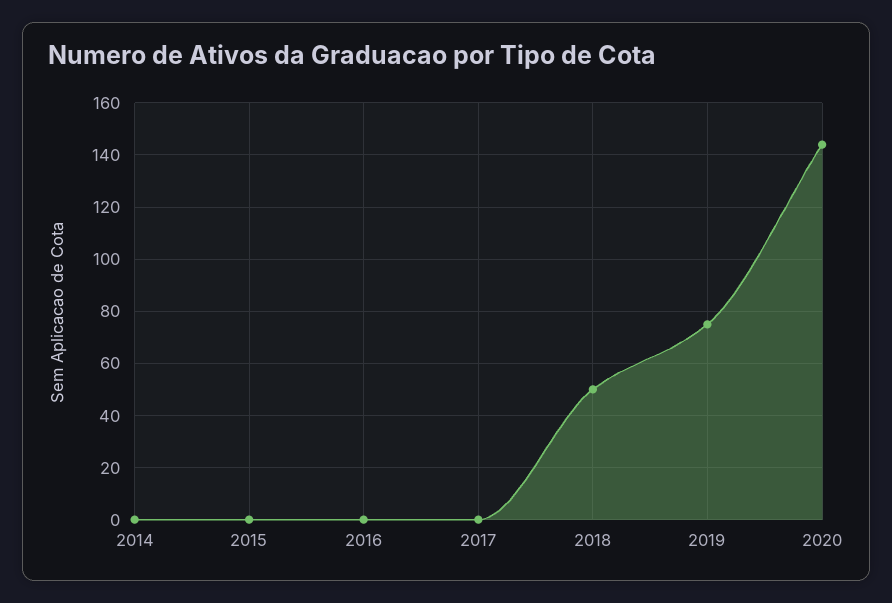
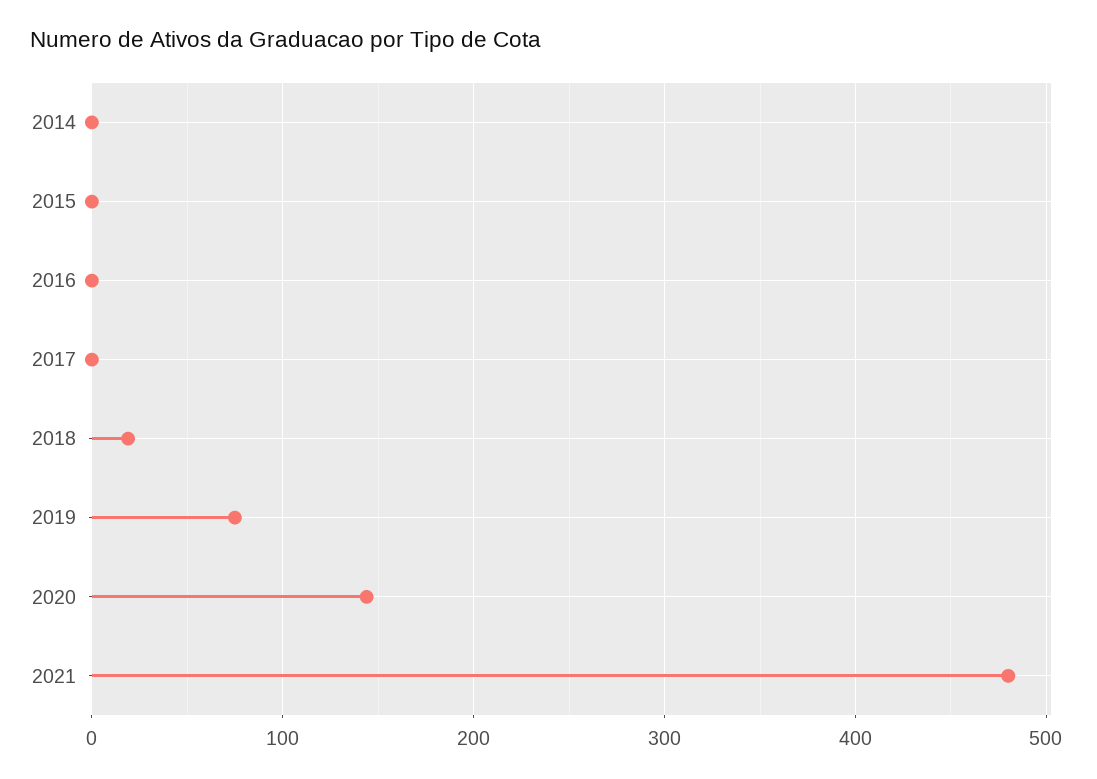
2018: 50 -> 20
2021: none -> 480

